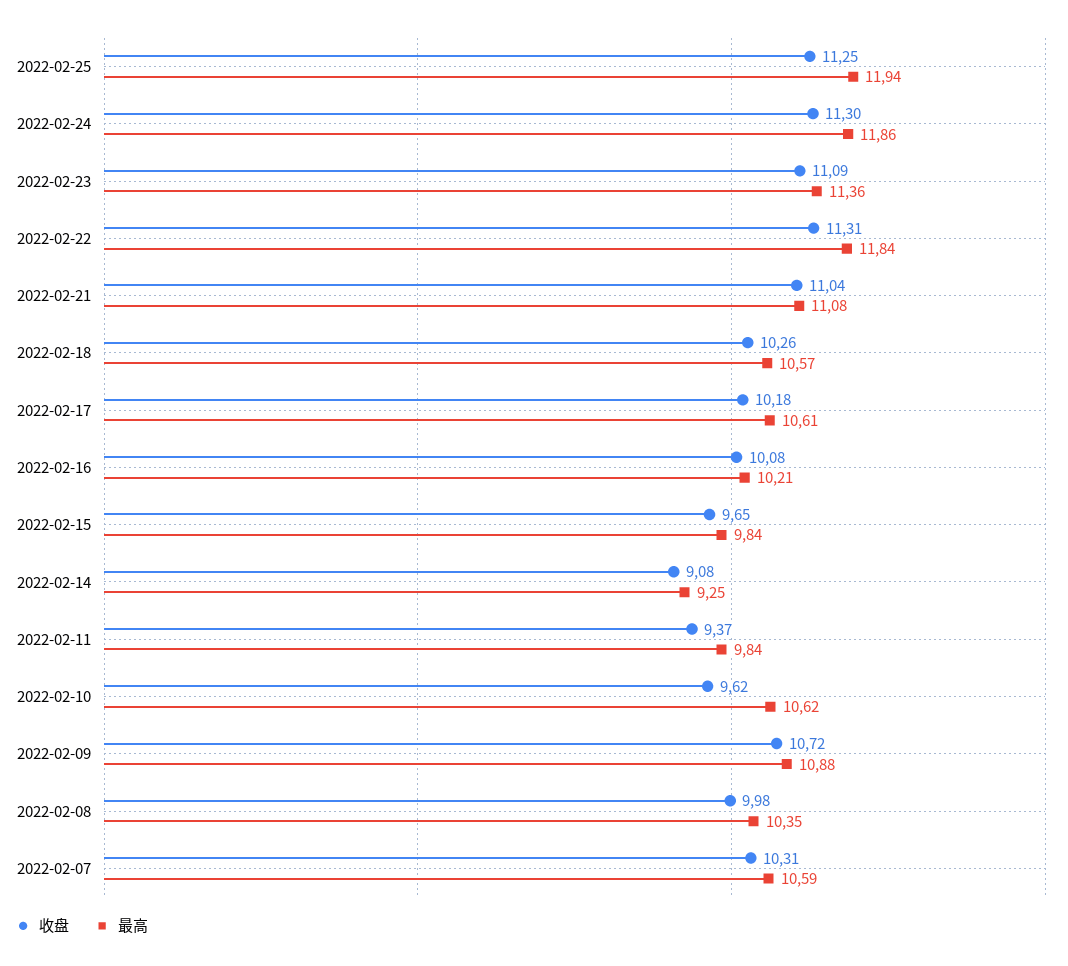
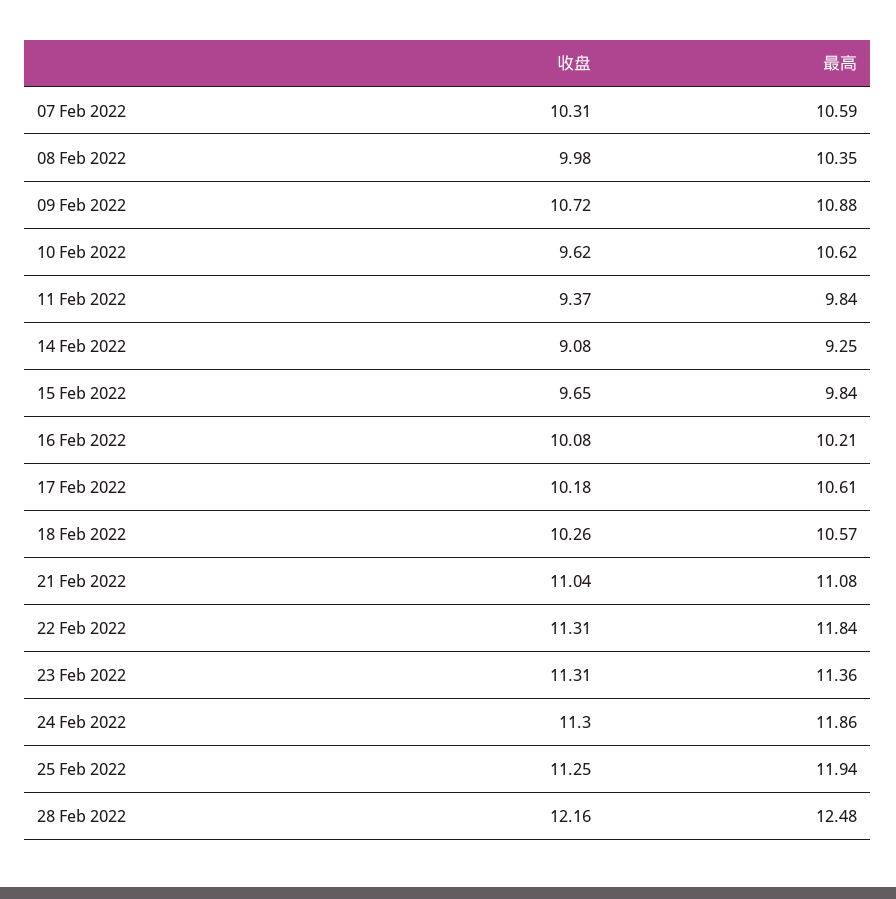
收盘, 2022-02-23: 11.09 -> 11.31
收盘, 28 Feb 2022: none -> 12.16
最高, 28 Feb 2022: none -> 12.48

